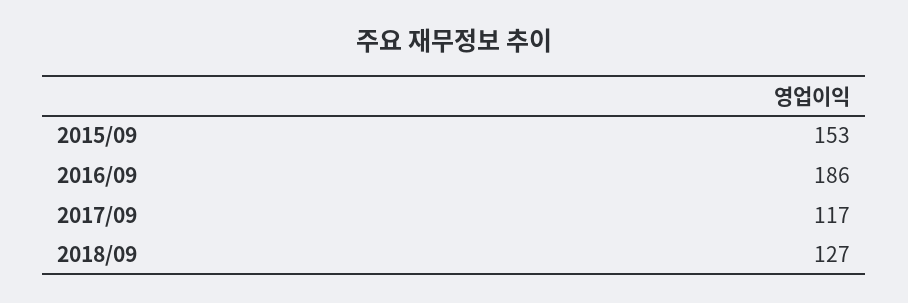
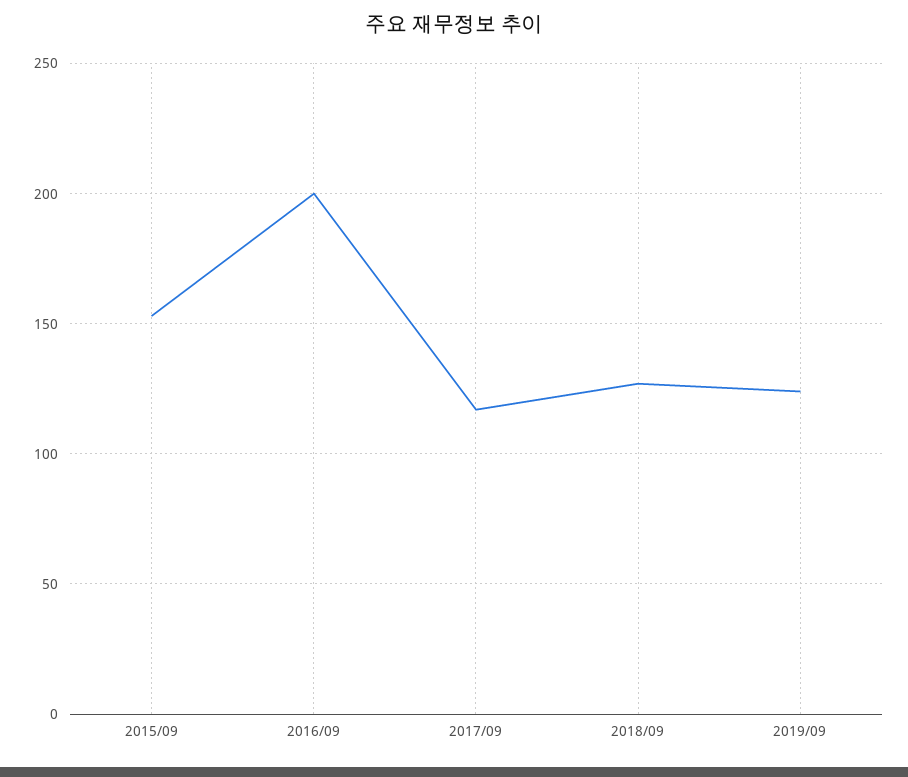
2016/09: 186 -> 200
2019/09: none -> 125

